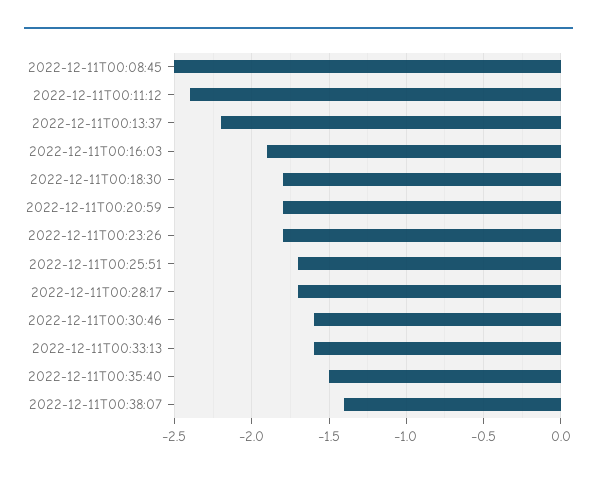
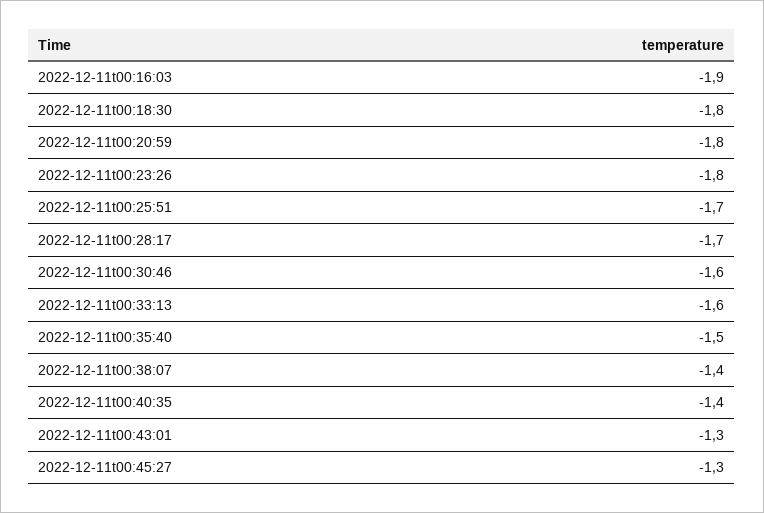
2022-12-11T00:08:45: -2.5 -> none
2022-12-11T00:11:12: -2.4 -> none
2022-12-11T00:13:37: -2.2 -> none
2022-12-11t00:40:35: none -> -1.4
2022-12-11t00:43:01: none -> -1.3
2022-12-11t00:45:27: none -> -1.3

